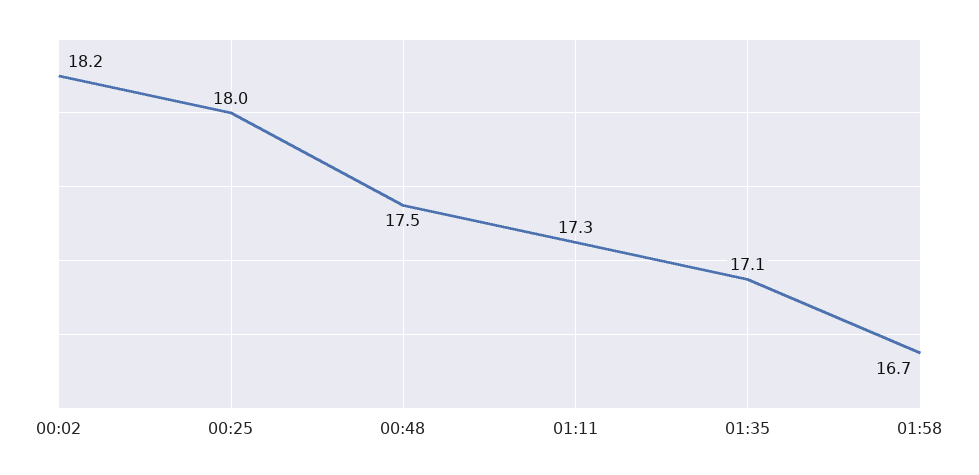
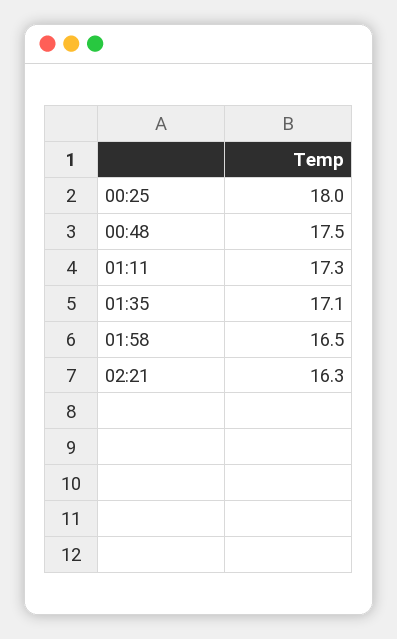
00:02: 18.2 -> none
01:58: 16.7 -> 16.5
02:21: none -> 16.3

